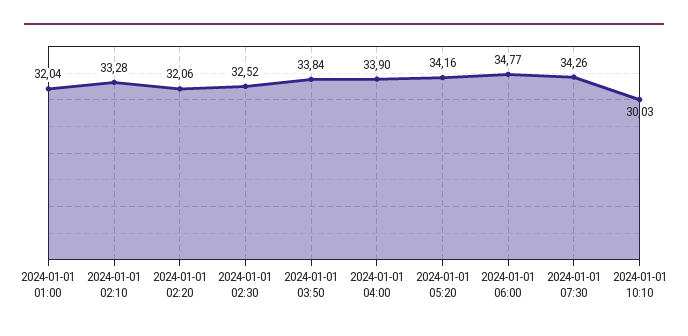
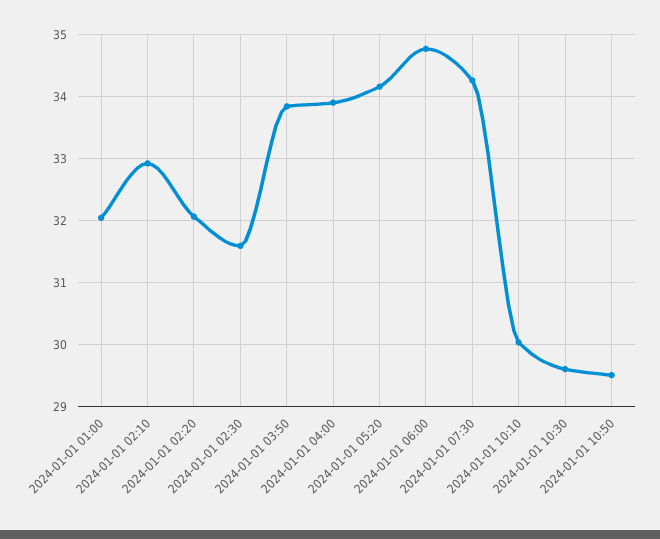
2024-01-01 02:10: 33.28 -> 32.9
2024-01-01 02:30: 32.52 -> 31.6
2024-01-01 10:30: none -> 29.6
2024-01-01 10:50: none -> 29.5

